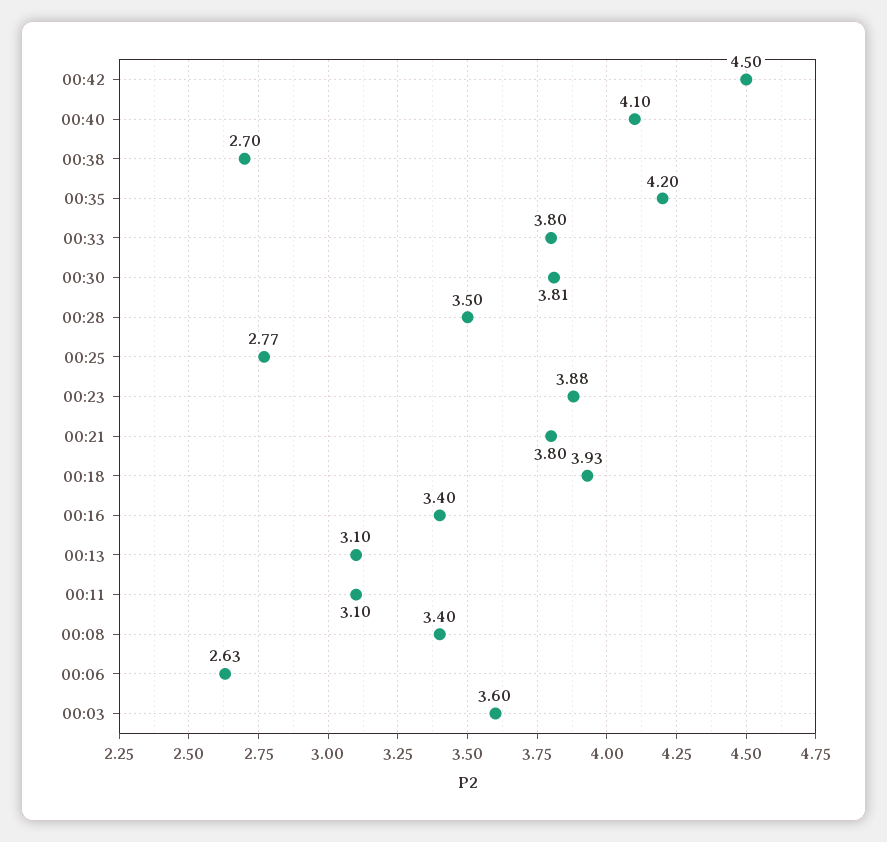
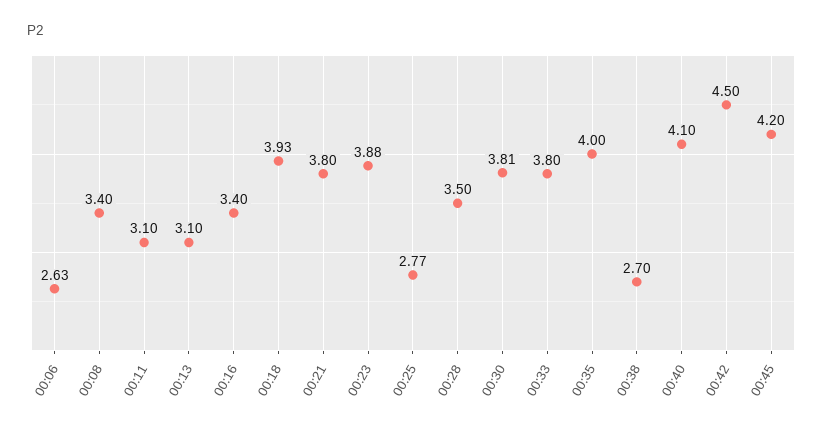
00:35: 4.2 -> 4
00:03: 3.6 -> none
00:45: none -> 4.2

